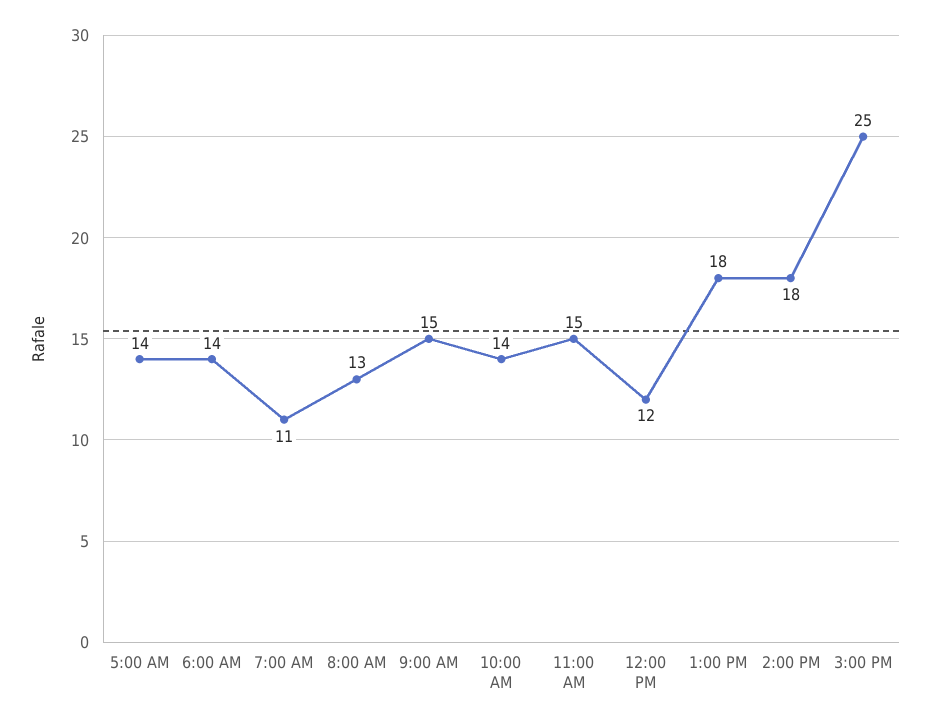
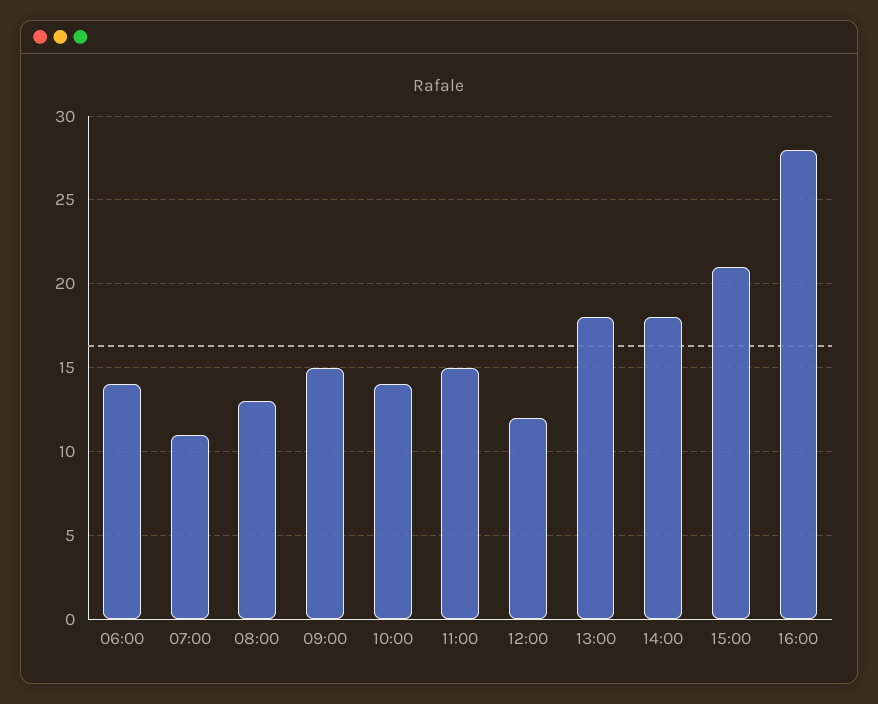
5:00 AM: 14 -> none
3:00 PM: 25 -> 21
16:00: none -> 28

